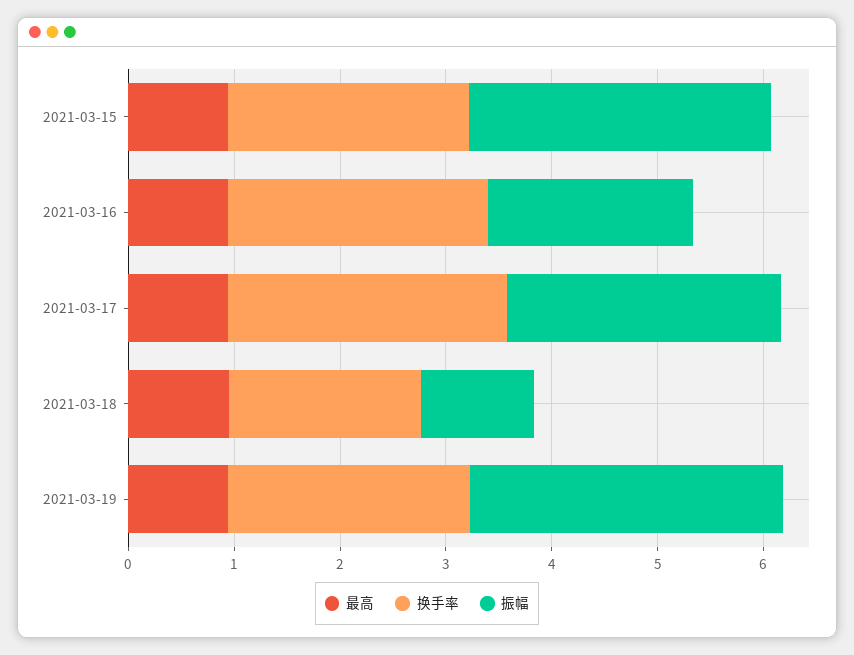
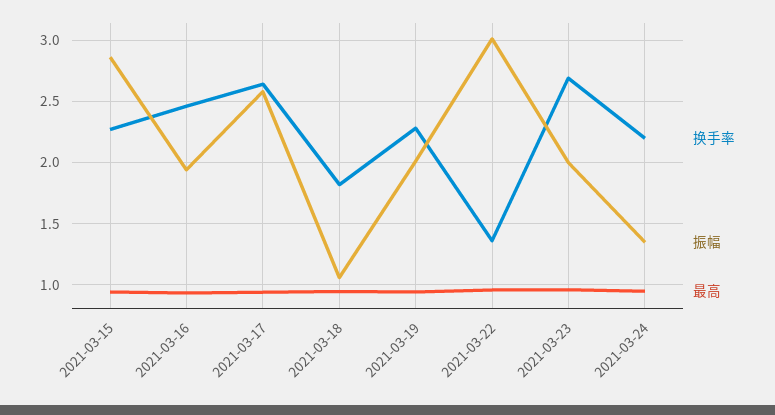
振幅, 2021-03-19: 3 -> 2
换手率, 2021-03-22: none -> 1.35
振幅, 2021-03-22: none -> 3
最高, 2021-03-22: none -> 0.95
换手率, 2021-03-23: none -> 2.7
振幅, 2021-03-23: none -> 2
最高, 2021-03-23: none -> 0.95
换手率, 2021-03-24: none -> 2.2
振幅, 2021-03-24: none -> 1.35
最高, 2021-03-24: none -> 0.95

